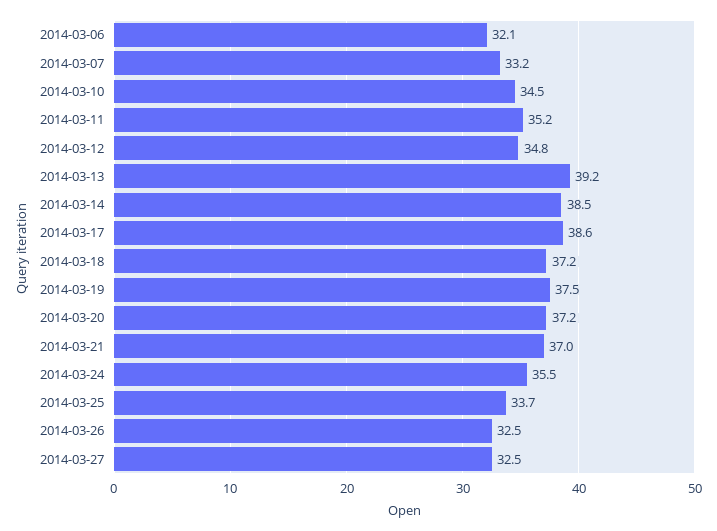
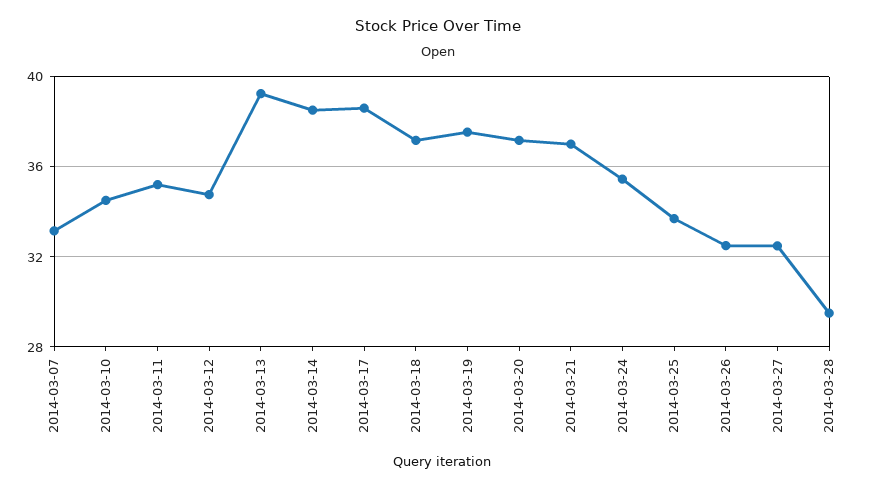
2014-03-06: 32.1 -> none
2014-03-28: none -> 29.5

